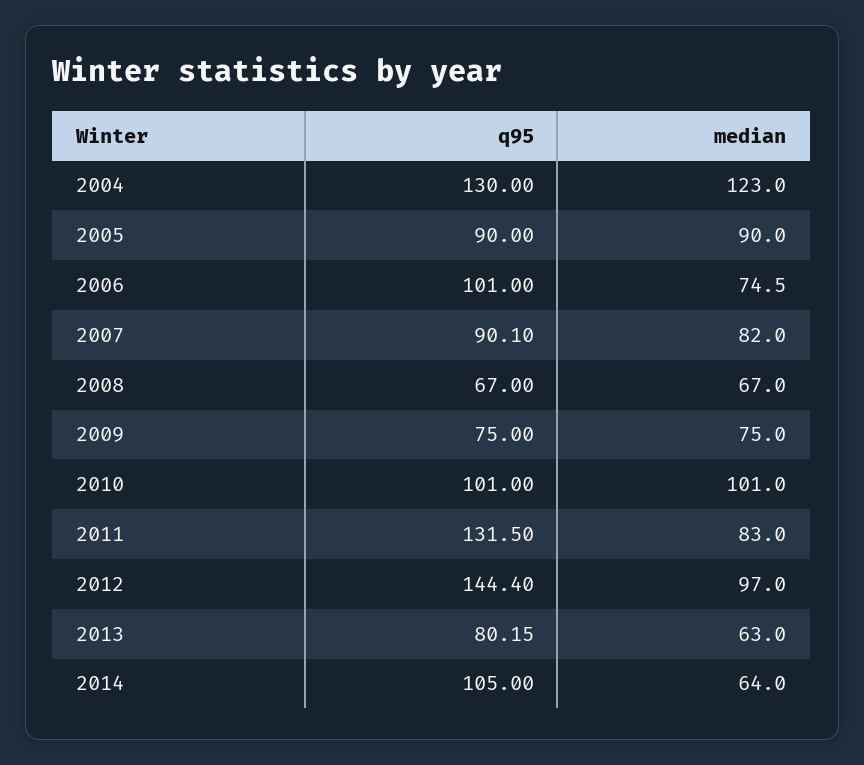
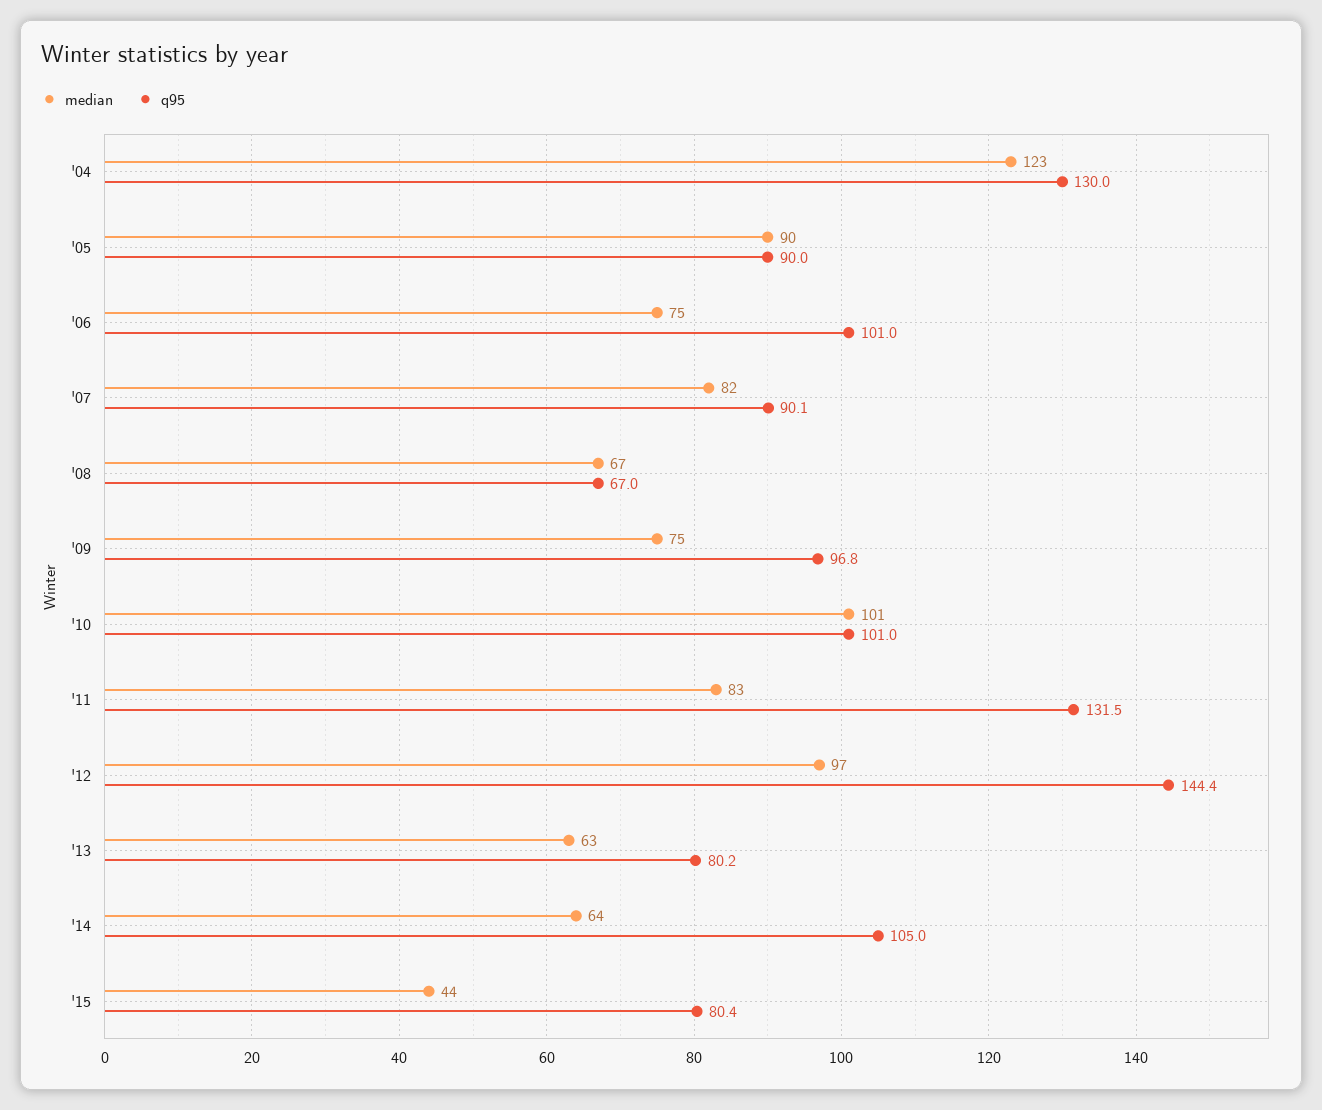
q95, 2009: 75 -> 96.8
median, '15: none -> 44
q95, '15: none -> 80.4

